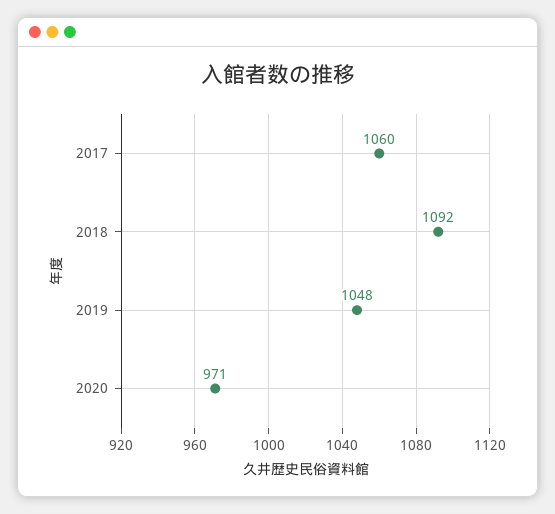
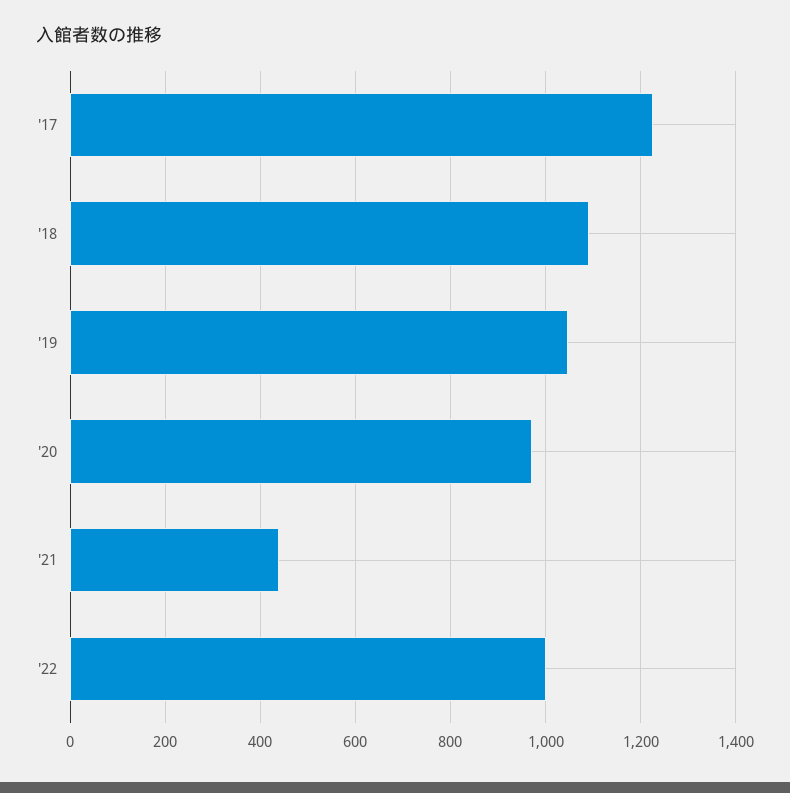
2017: 1060 -> 1220
'21: none -> 440
'22: none -> 1000

